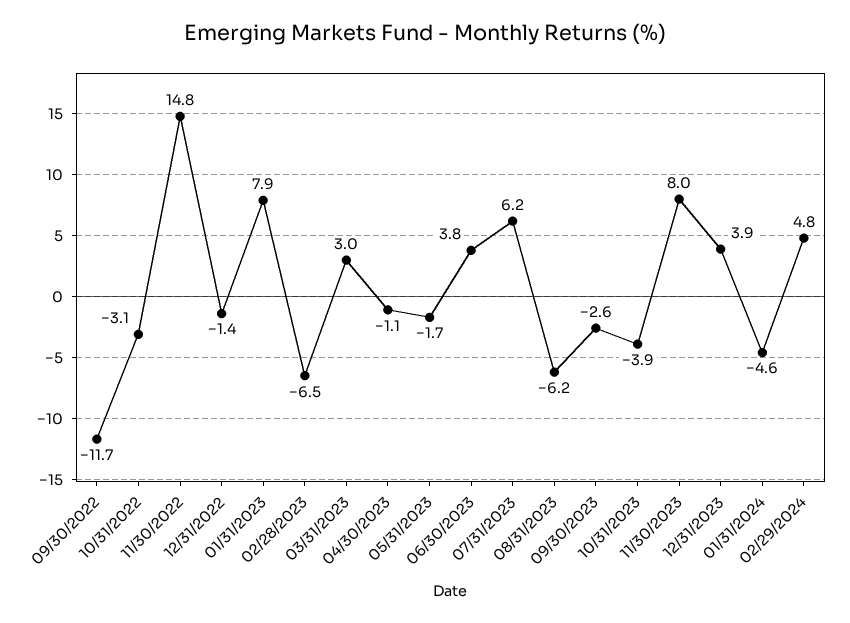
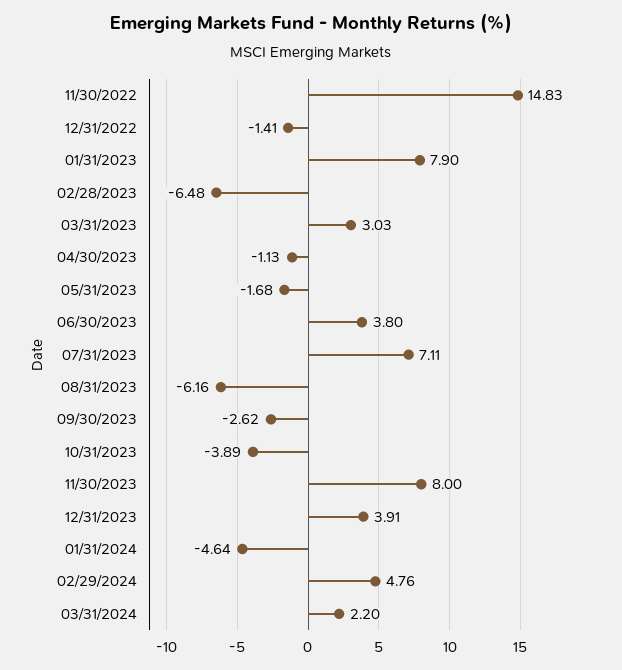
09/30/2022: -11.7 -> none
10/31/2022: -3.1 -> none
07/31/2023: 6.2 -> 7.11
03/31/2024: none -> 2.2

